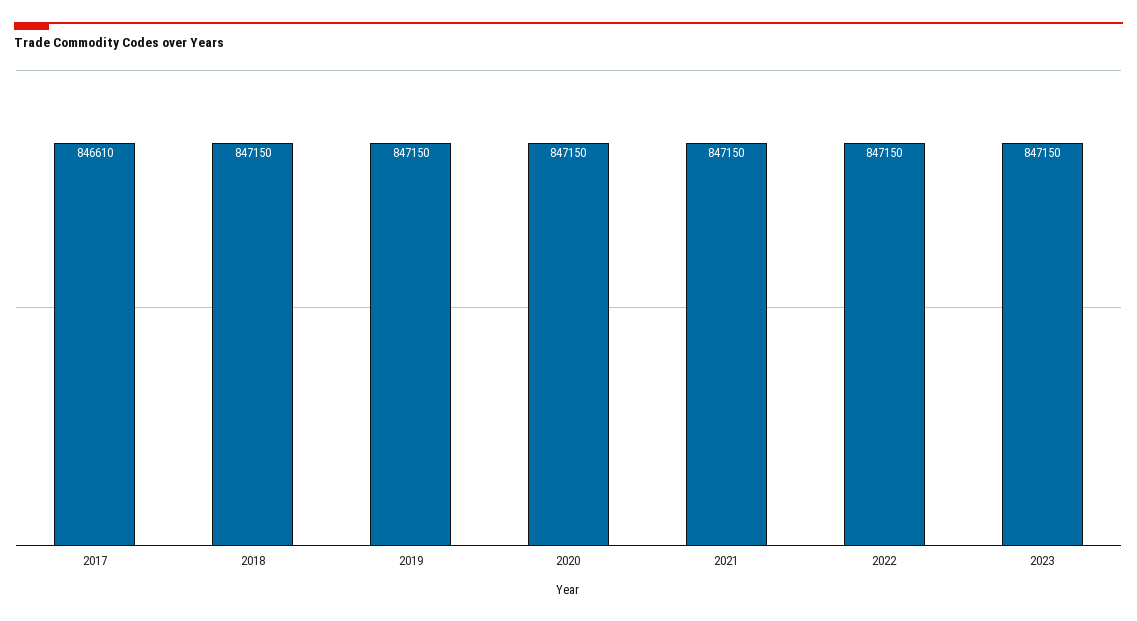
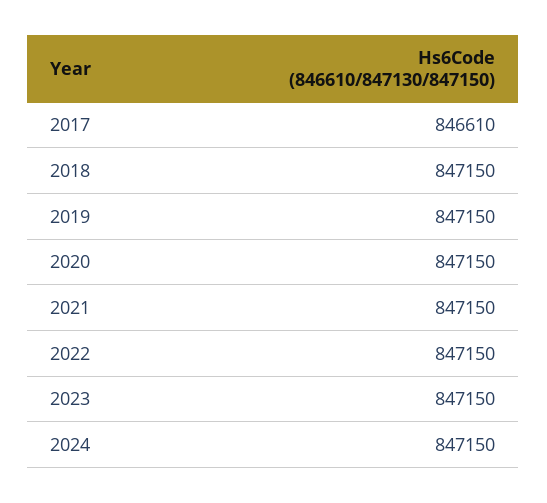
2024: none -> 847150

